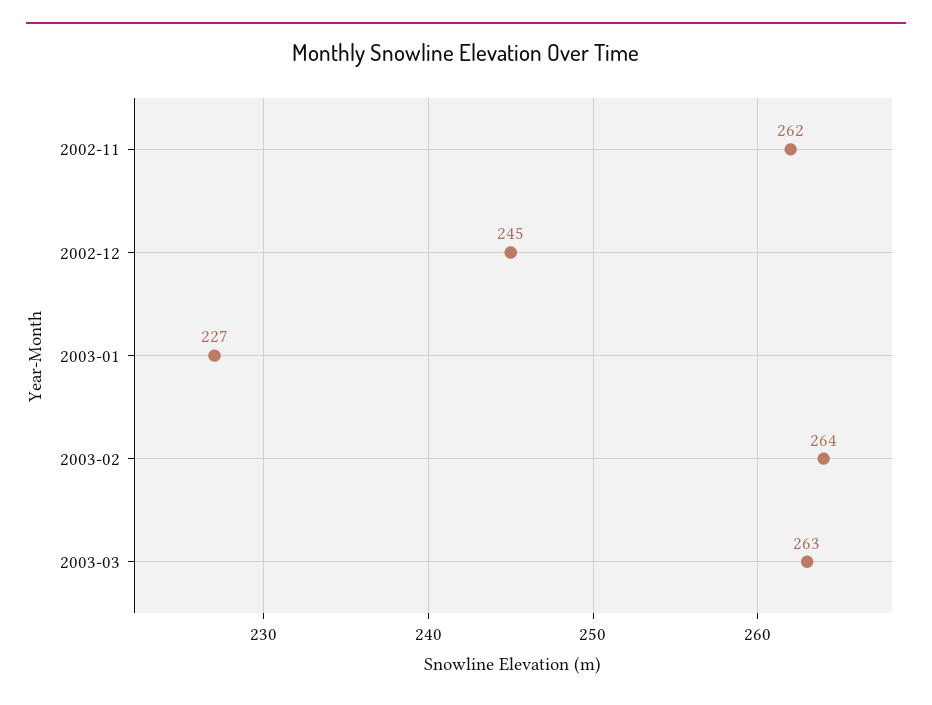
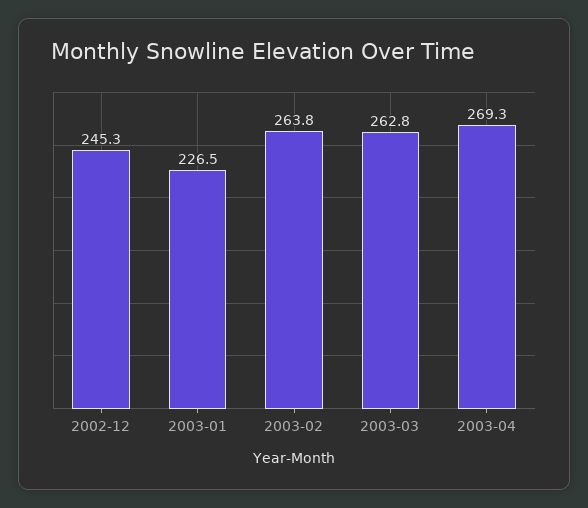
2002-11: 262 -> none
2003-04: none -> 269.3

